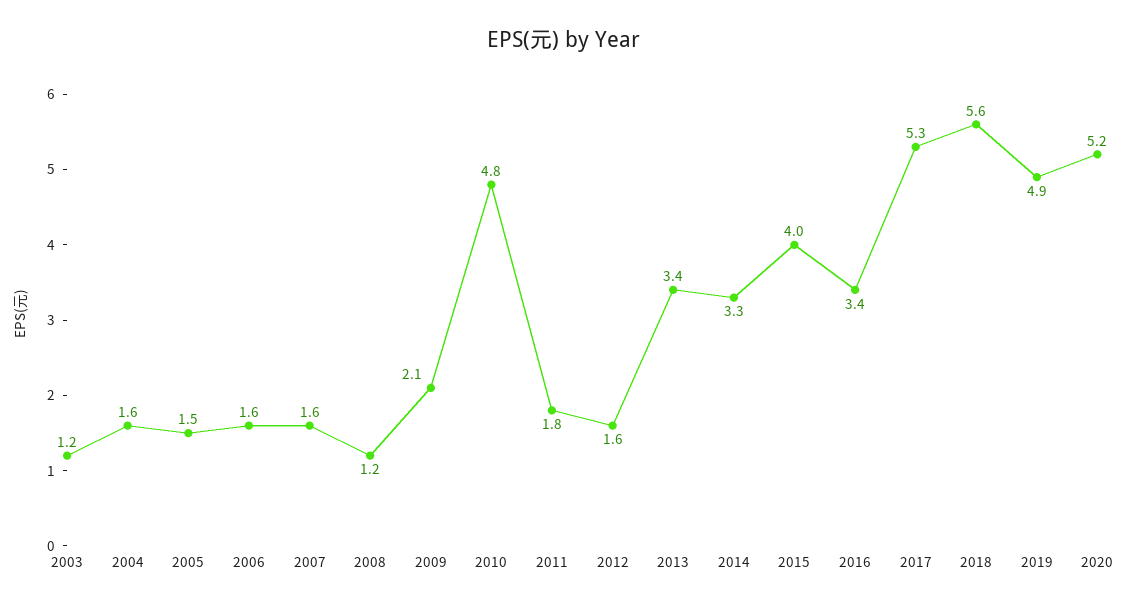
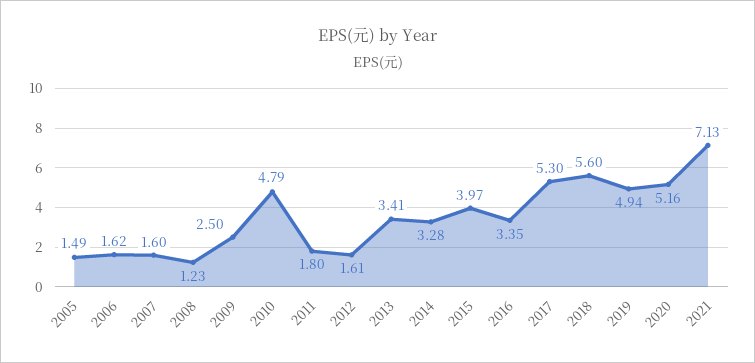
2003: 1.2 -> none
2004: 1.6 -> none
2009: 2.1 -> 2.5
2021: none -> 7.13

